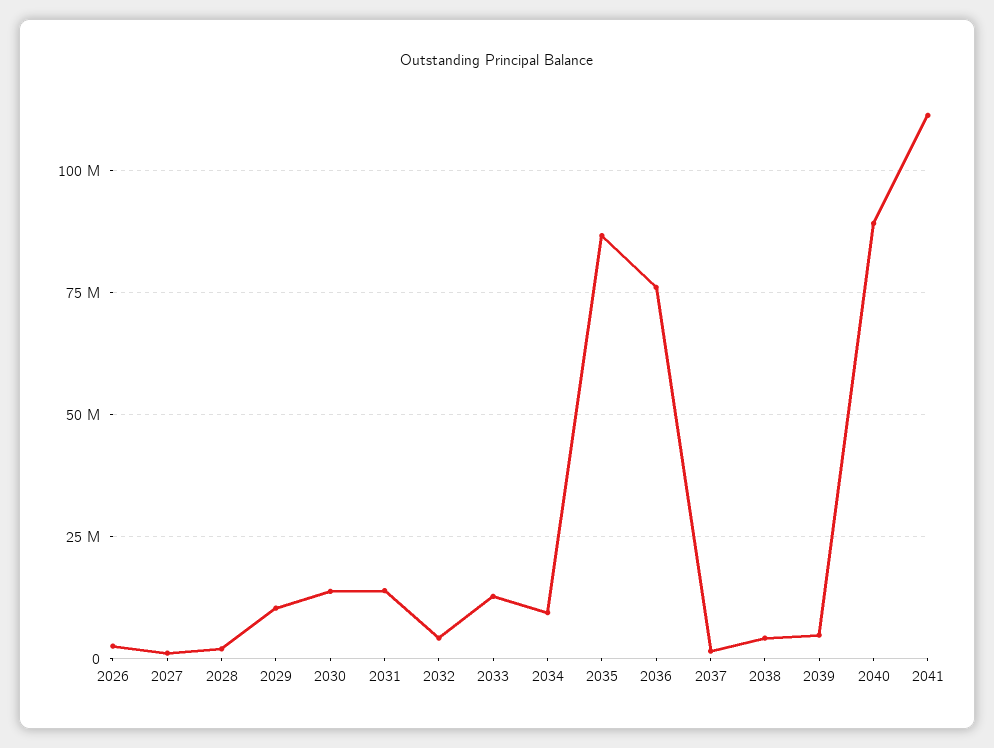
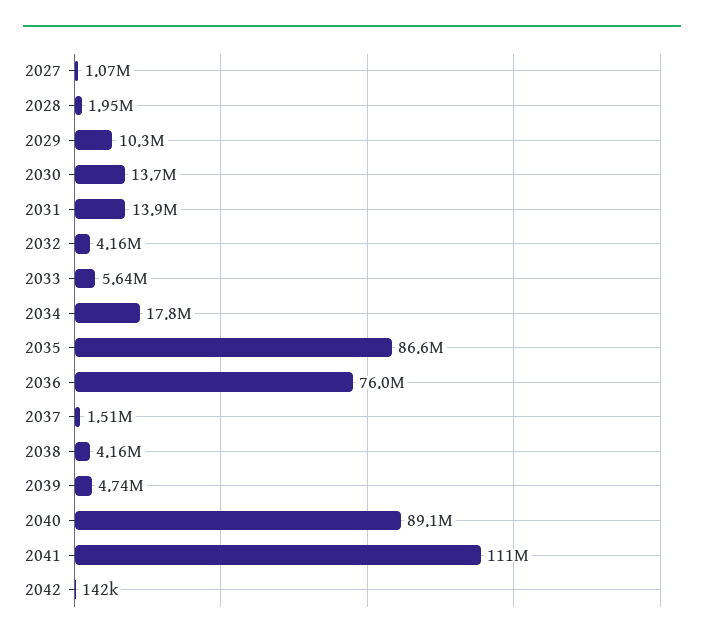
2026: 2500000 -> none
2033: 12500000 -> 5640000
2034: 10000000 -> 17800000
2042: none -> 142000

